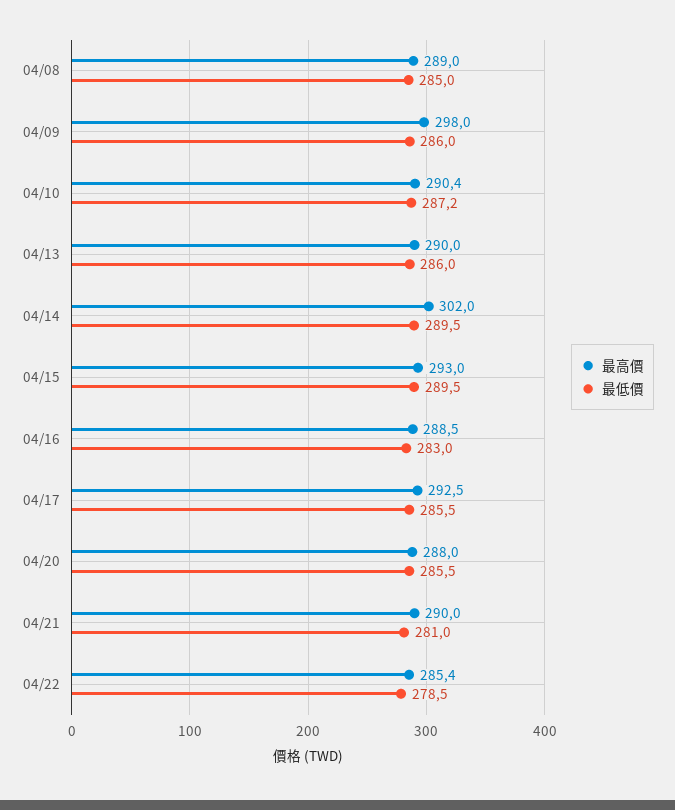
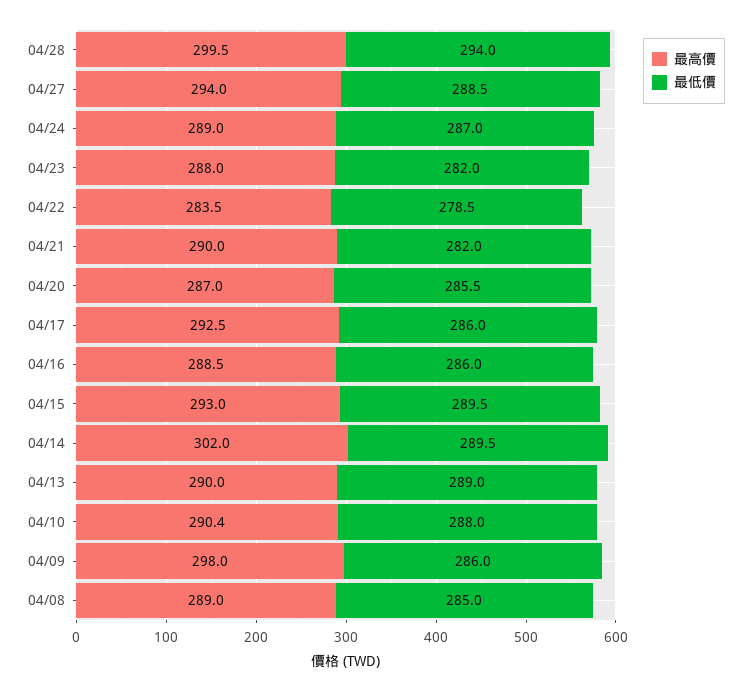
最低價, 04/10: 287.2 -> 288
最低價, 04/13: 286 -> 289
最低價, 04/16: 283 -> 286
最低價, 04/17: 285.5 -> 286
最高價, 04/20: 288 -> 287
最低價, 04/21: 281 -> 282
最高價, 04/22: 285.4 -> 283.5
最高價, 04/28: none -> 299.5
最低價, 04/28: none -> 294
最高價, 04/27: none -> 294
最低價, 04/27: none -> 288.5
最高價, 04/24: none -> 289
最低價, 04/24: none -> 287
最高價, 04/23: none -> 288
最低價, 04/23: none -> 282

